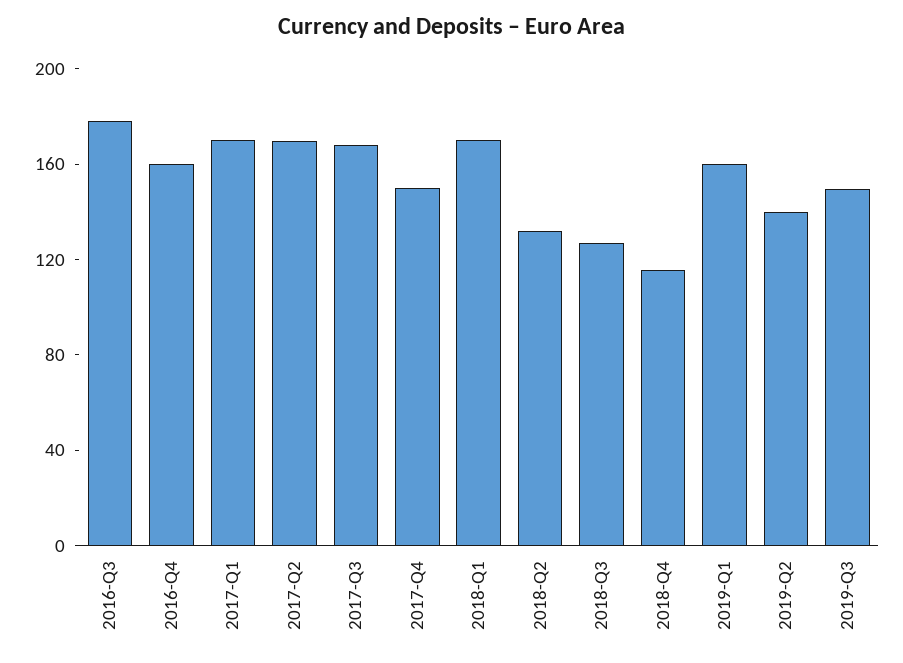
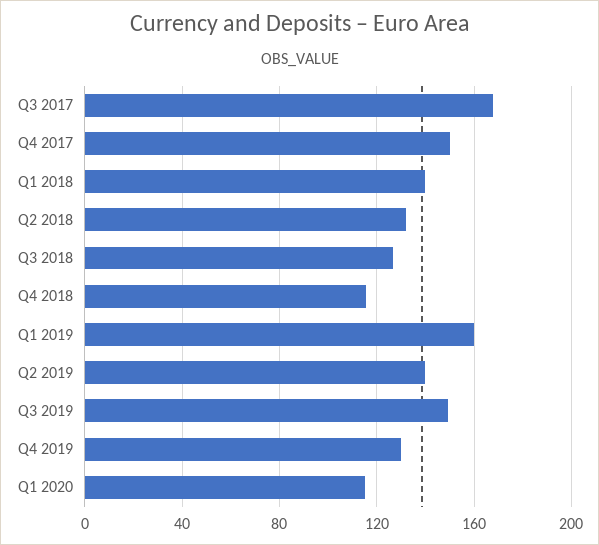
2016-Q3: 180 -> none
2016-Q4: 160 -> none
2017-Q1: 170 -> none
2017-Q2: 170 -> none
2018-Q1: 170 -> 140
Q4 2019: none -> 130
Q1 2020: none -> 115

